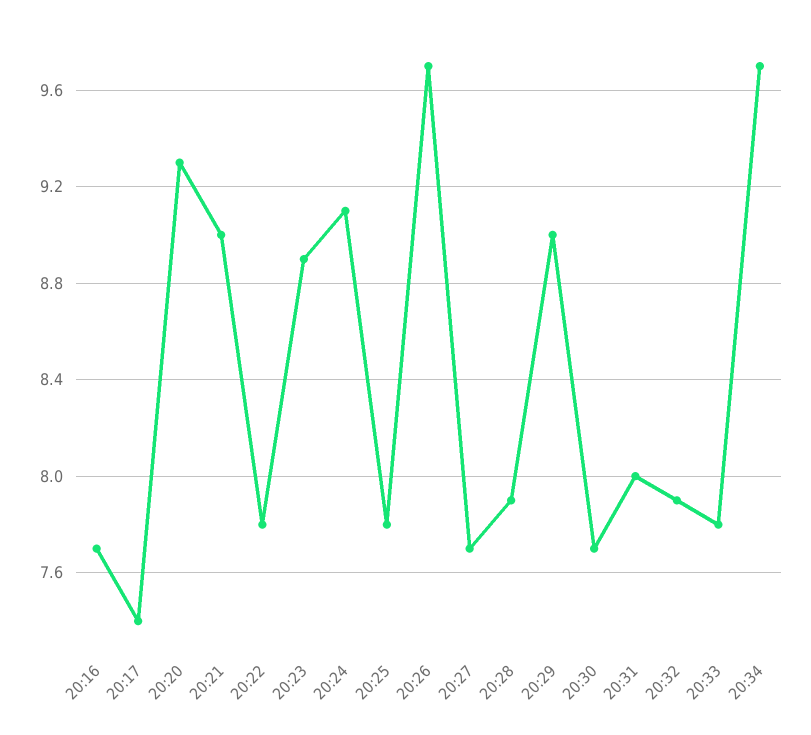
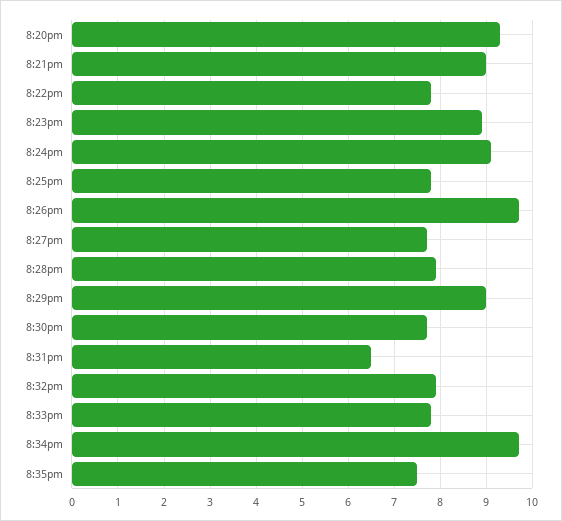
20:16: 7.7 -> none
20:17: 7.4 -> none
20:31: 8 -> 6.5
8:35pm: none -> 7.5

